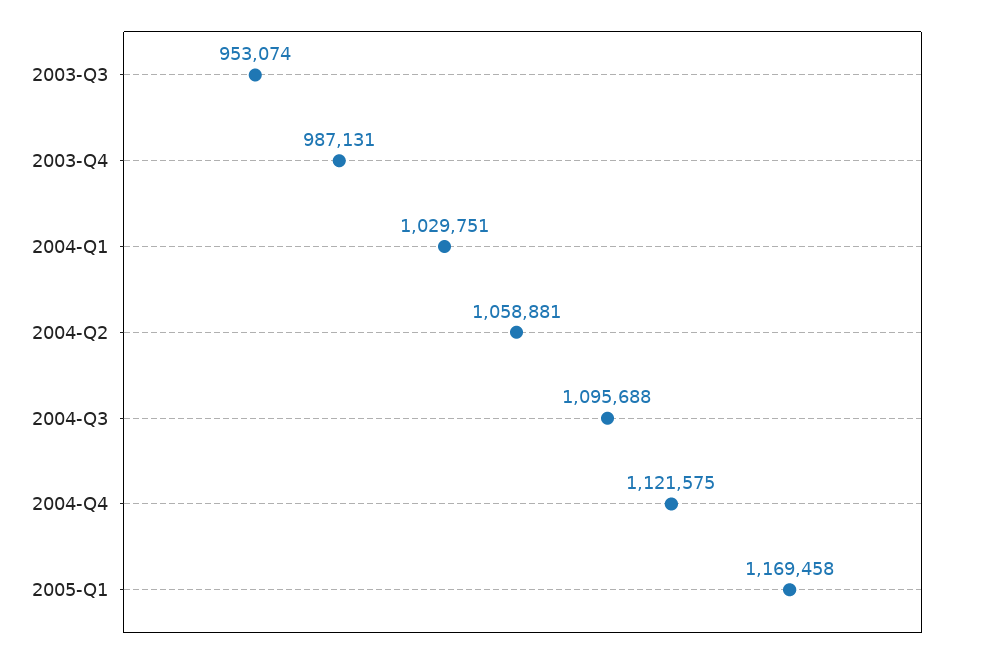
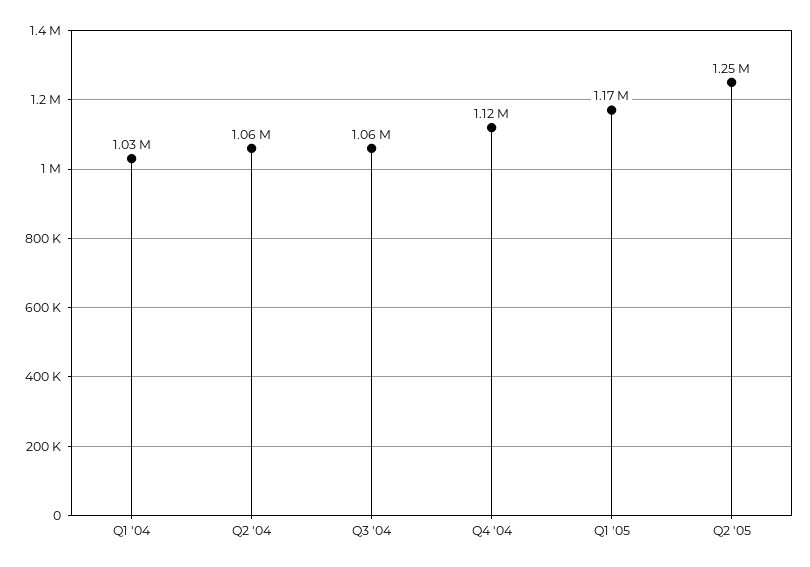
2003-Q3: 953074 -> none
2003-Q4: 987131 -> none
2004-Q3: 1095688 -> 1060000
Q2 '05: none -> 1250000

